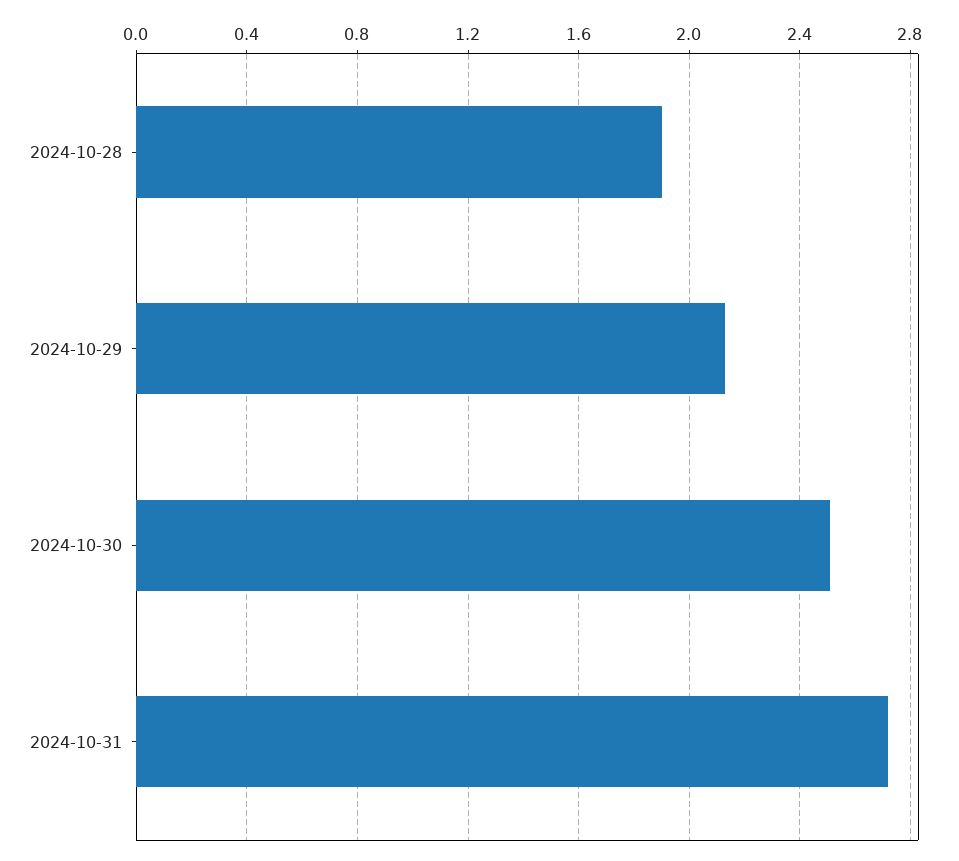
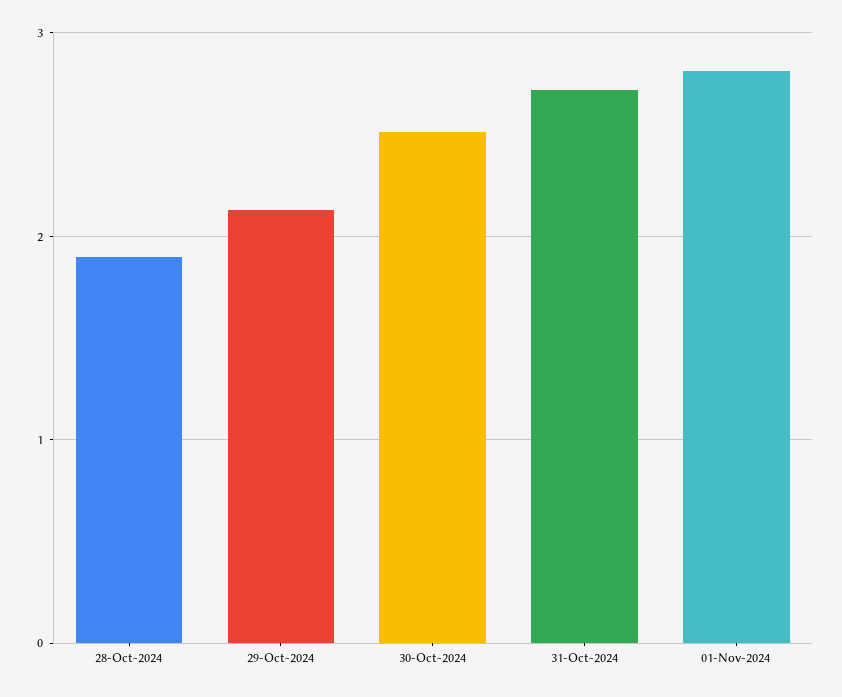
01-Nov-2024: none -> 2.8

